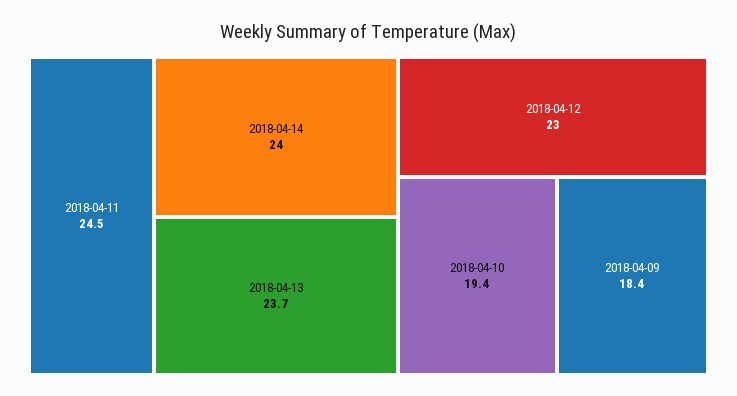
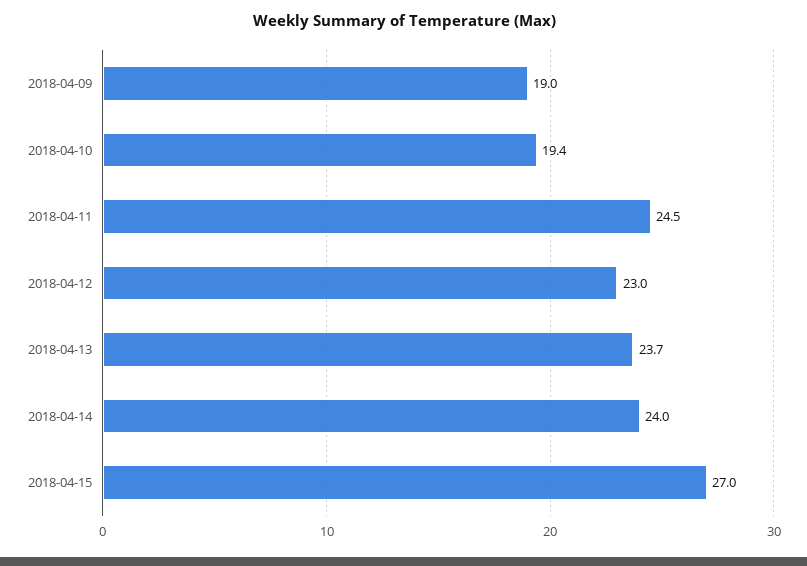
2018-04-09: 18.4 -> 19
2018-04-15: none -> 27

